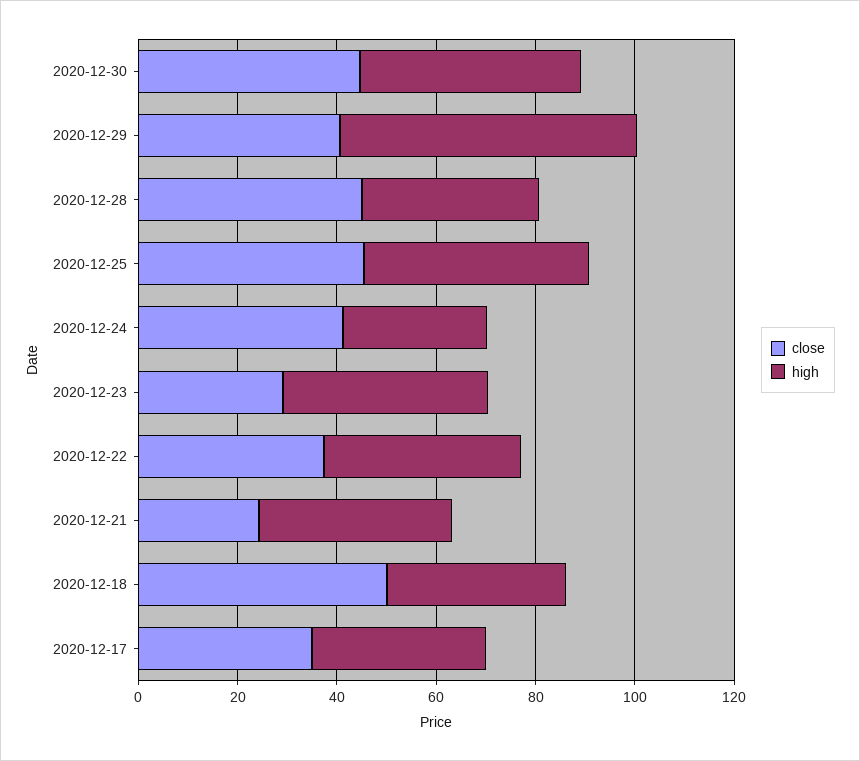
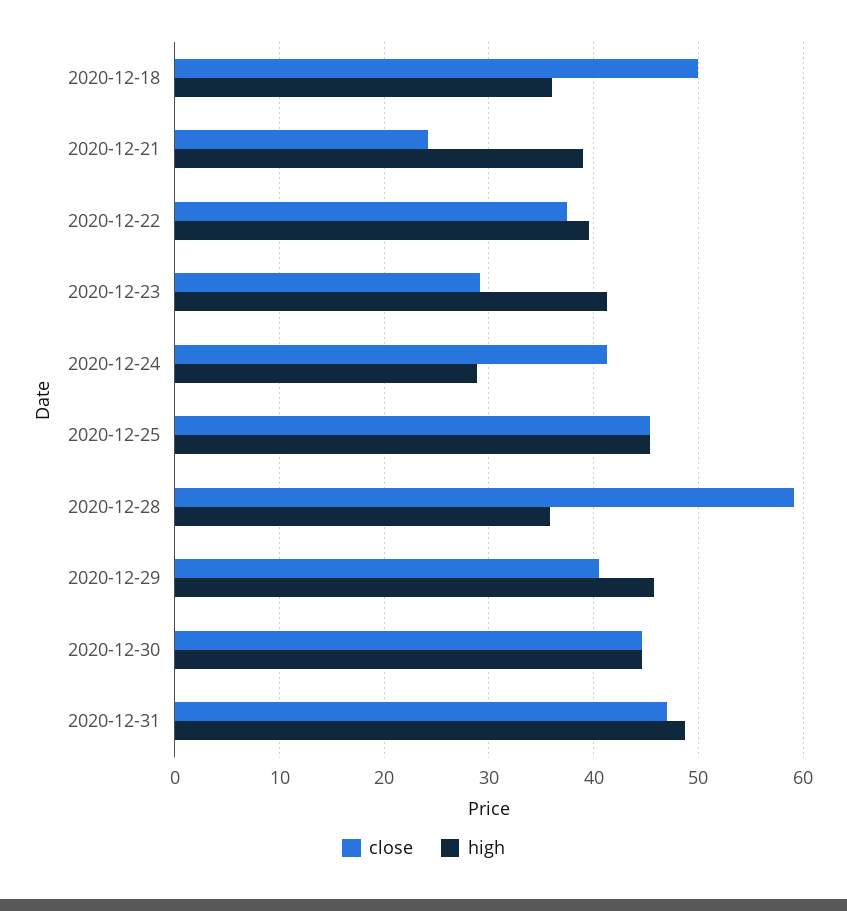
high, 2020-12-29: 60 -> 46
close, 2020-12-28: 45 -> 59
close, 2020-12-17: 35 -> none
high, 2020-12-17: 35 -> none
close, 2020-12-31: none -> 47
high, 2020-12-31: none -> 49

